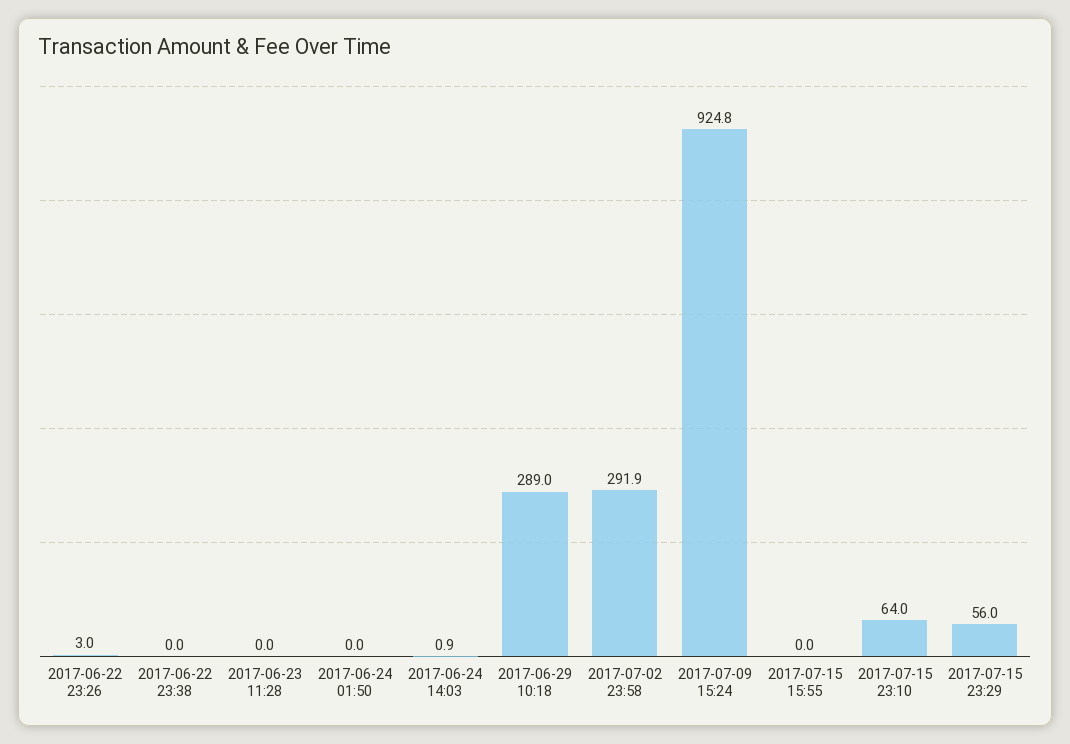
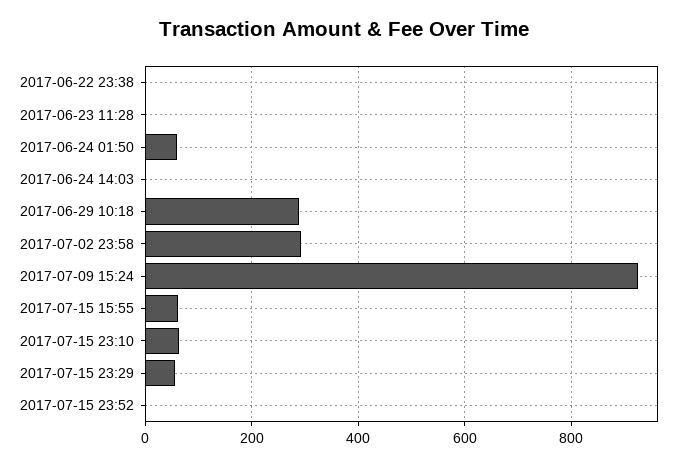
2017-06-22 23:26: 3 -> none
2017-06-24 01:50: 0 -> 60
2017-07-15 15:55: 0 -> 60
2017-07-15 23:52: none -> 0

